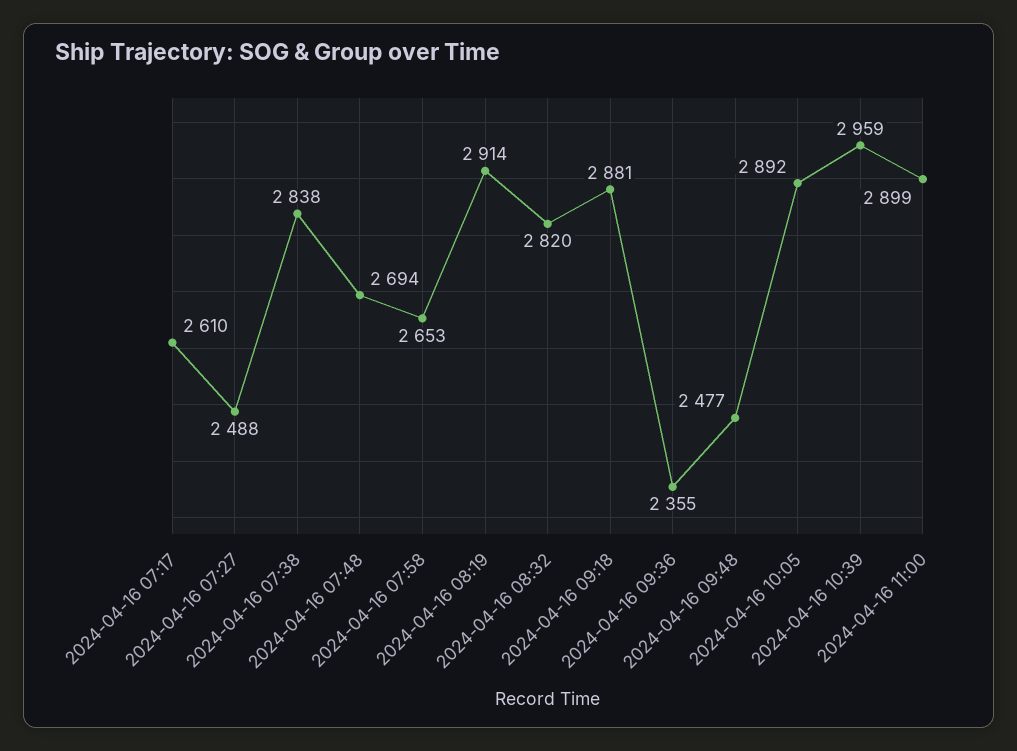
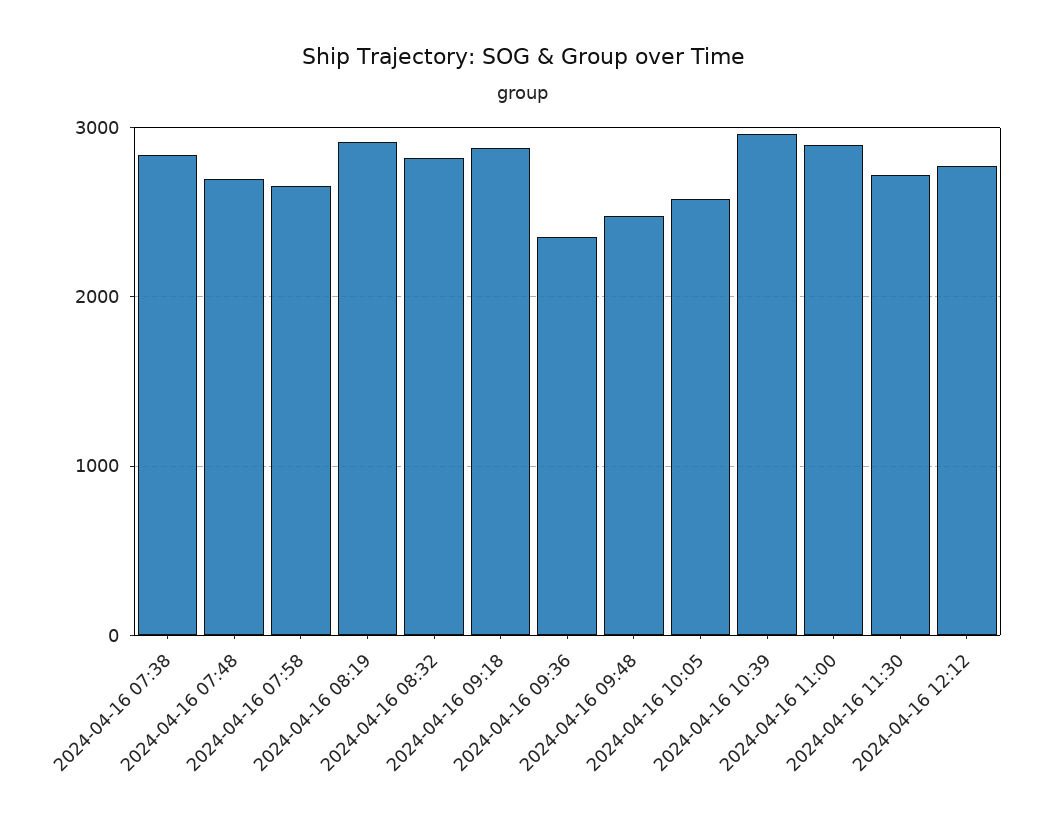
2024-04-16 07:17: 2610 -> none
2024-04-16 07:27: 2488 -> none
2024-04-16 10:05: 2892 -> 2600
2024-04-16 11:30: none -> 2700
2024-04-16 12:12: none -> 2800

